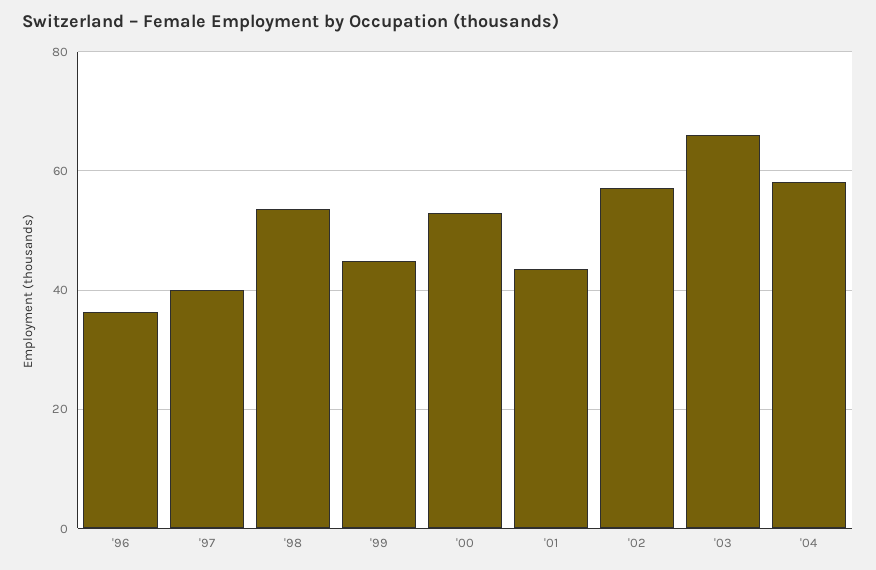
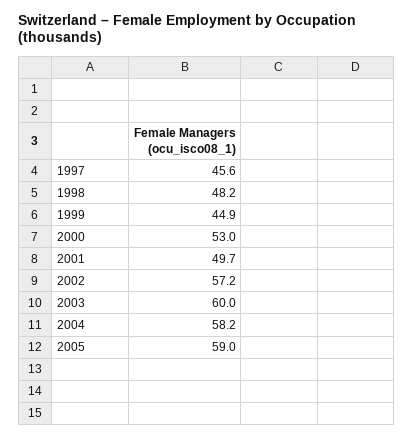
'96: 36 -> none
'97: 40 -> 45.6
'98: 54 -> 48.2
'01: 44 -> 49.7
'03: 66 -> 60
2005: none -> 59

